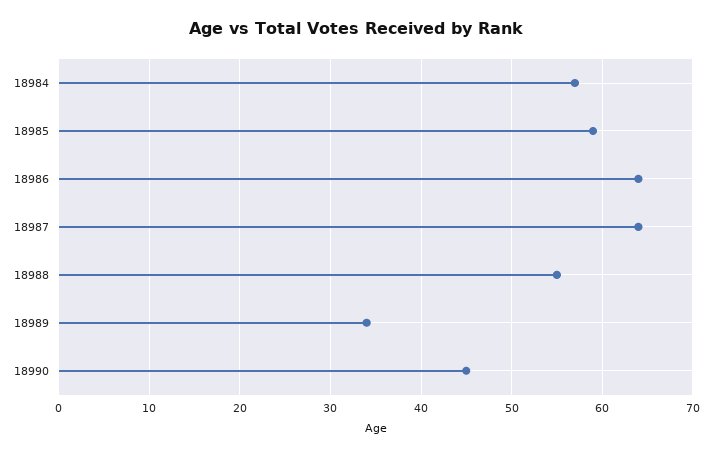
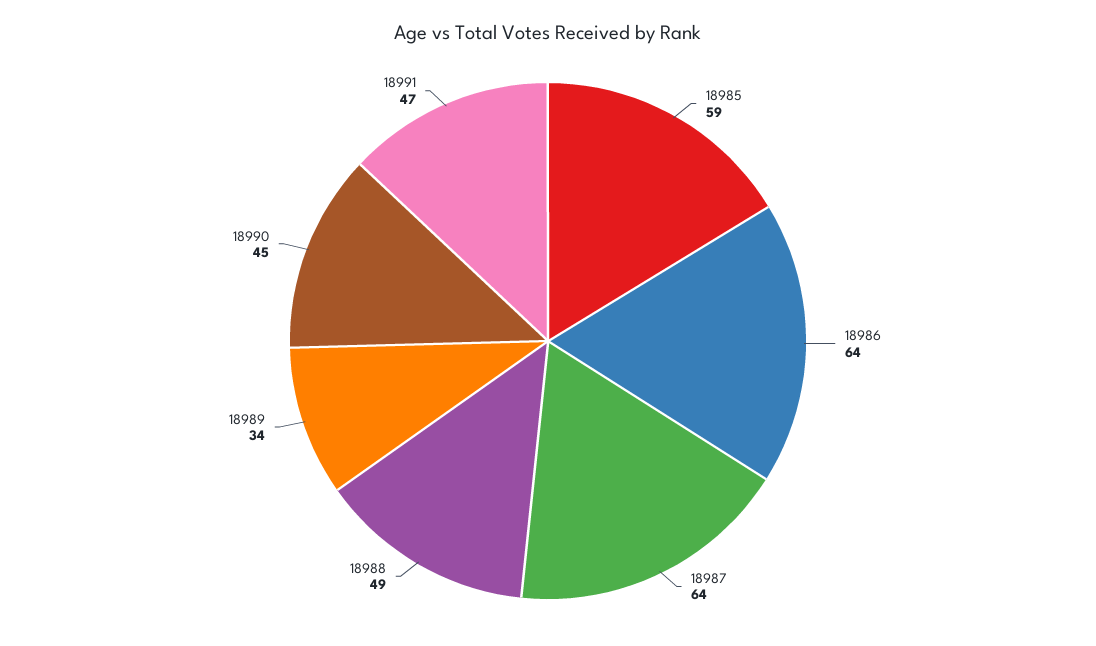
18984: 57 -> none
18988: 55 -> 49
18991: none -> 47

